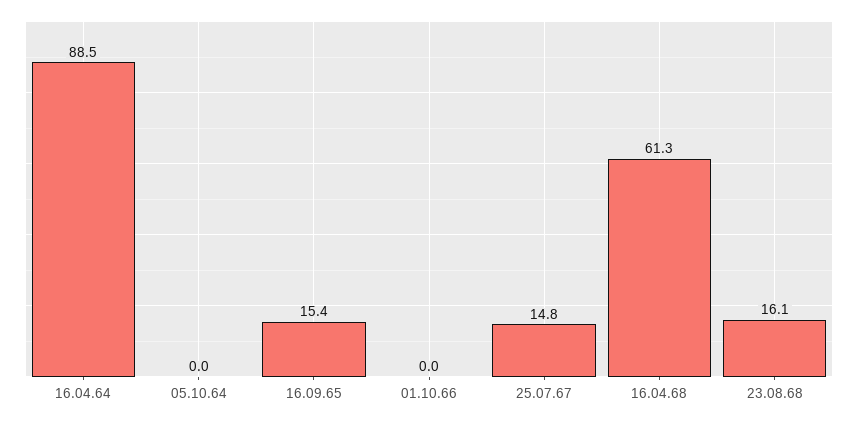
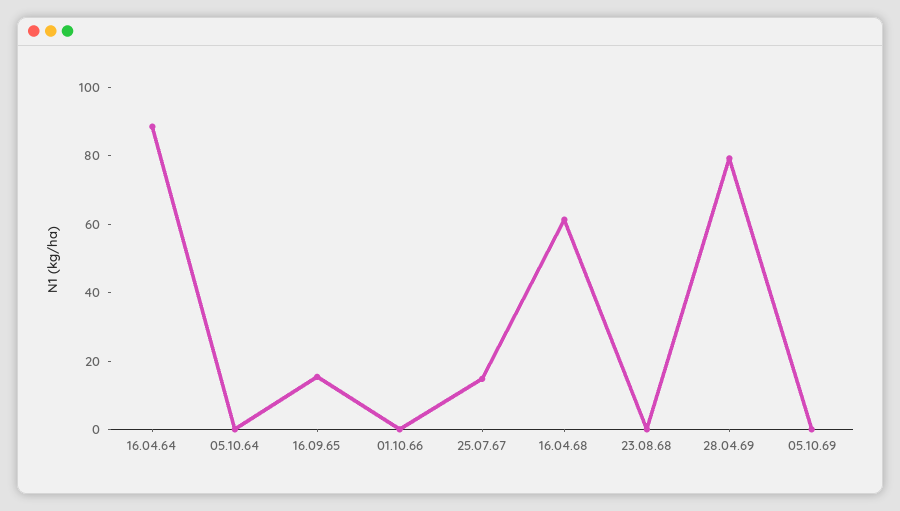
23.08.68: 16.1 -> 0
28.04.69: none -> 80
05.10.69: none -> 0

